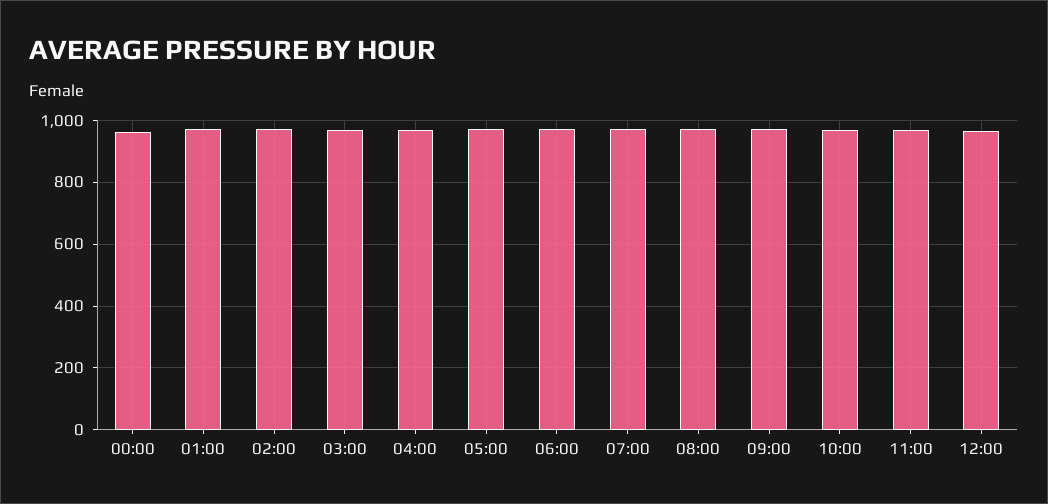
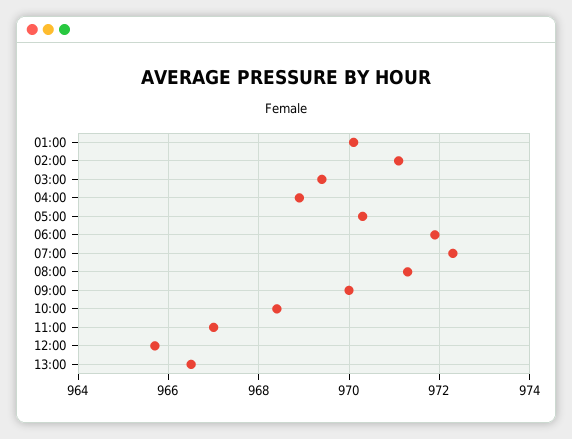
00:00: 960 -> none
13:00: none -> 966.5

